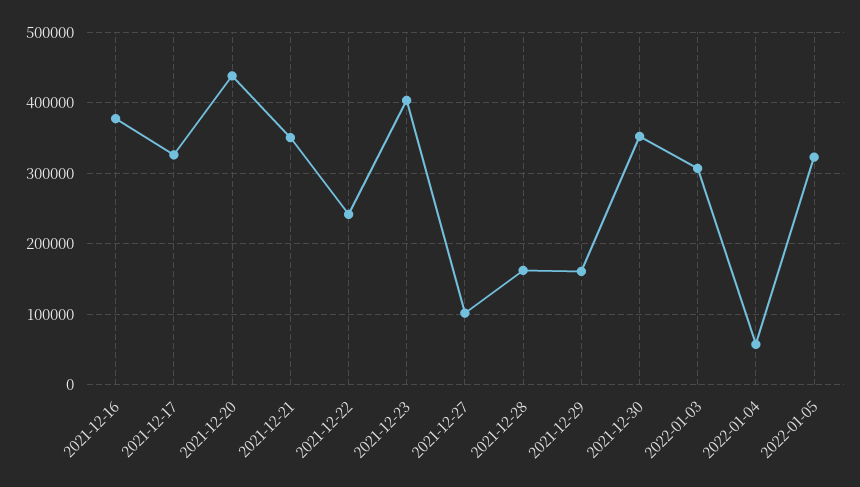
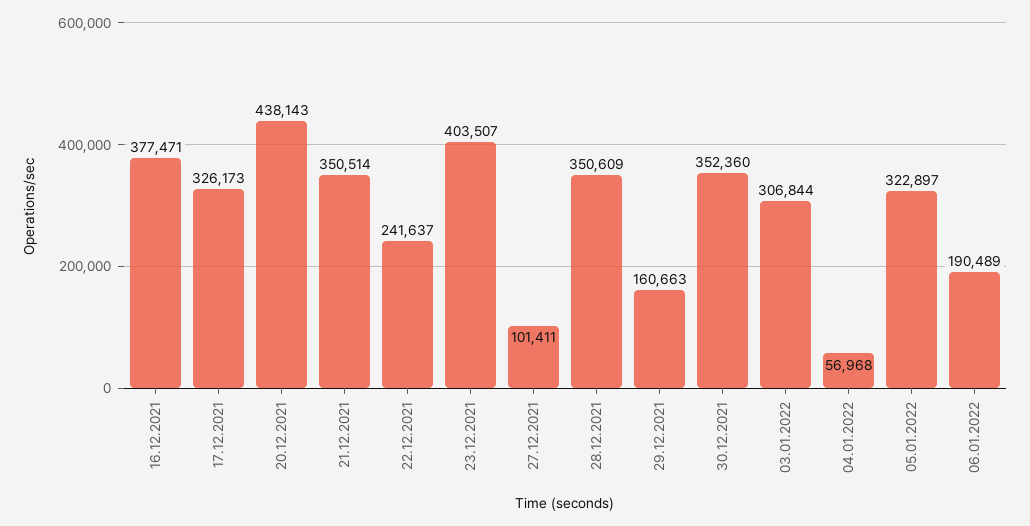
2021-12-28: 160000 -> 350609
06.01.2022: none -> 190489

